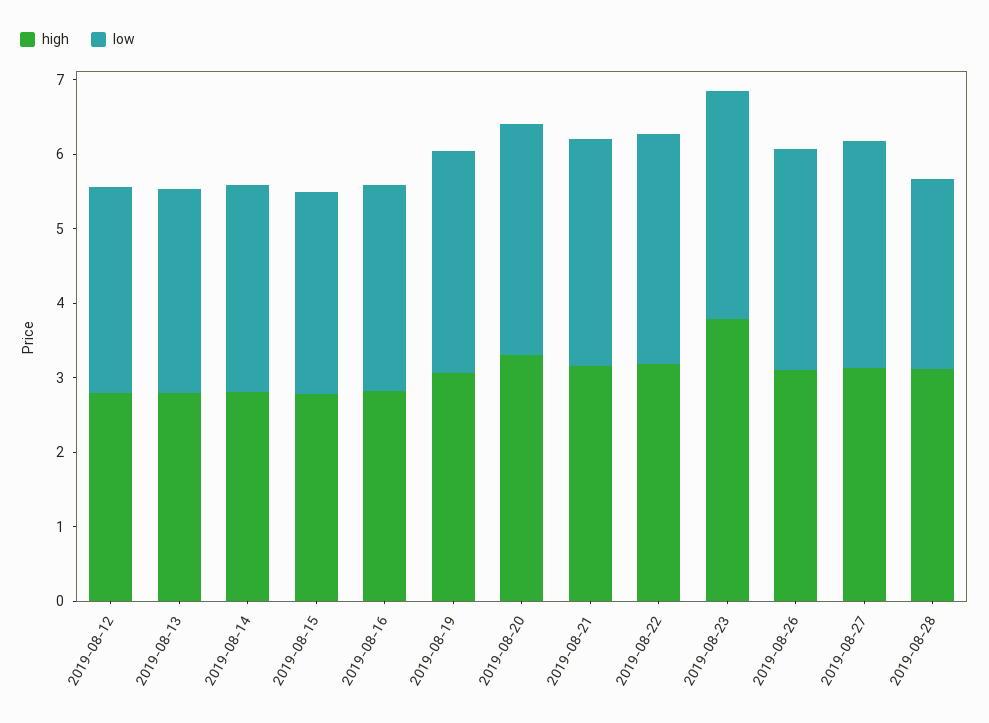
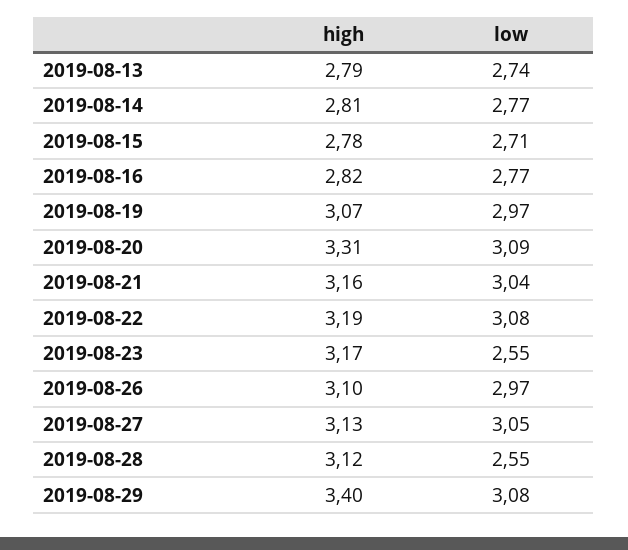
high, 2019-08-12: 2.8 -> none
low, 2019-08-12: 2.8 -> none
high, 2019-08-23: 3.8 -> 3.17
low, 2019-08-23: 3 -> 2.55
high, 2019-08-29: none -> 3.4
low, 2019-08-29: none -> 3.08

